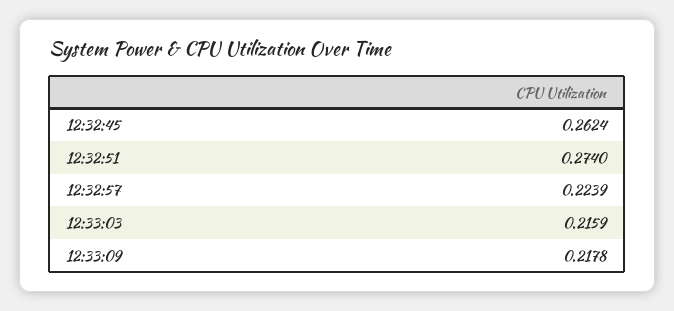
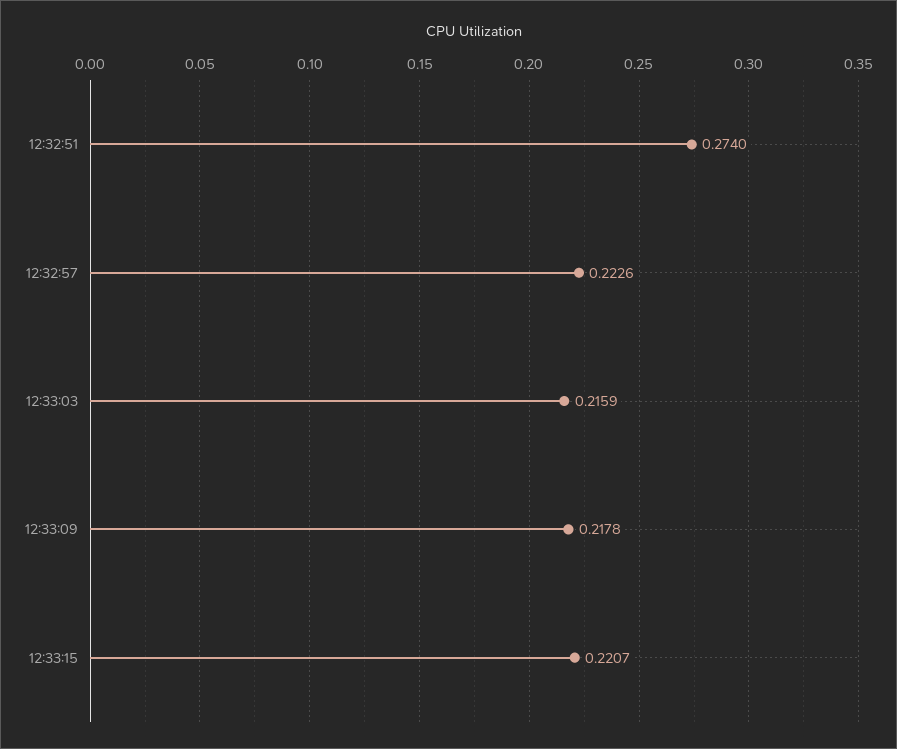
12:32:45: 0.2624 -> none
12:32:57: 0.2239 -> 0.2226
12:33:15: none -> 0.2207

